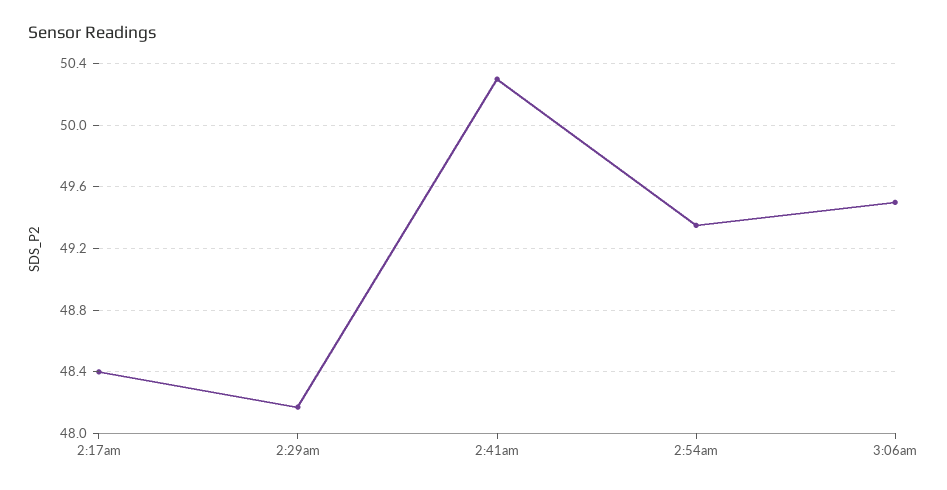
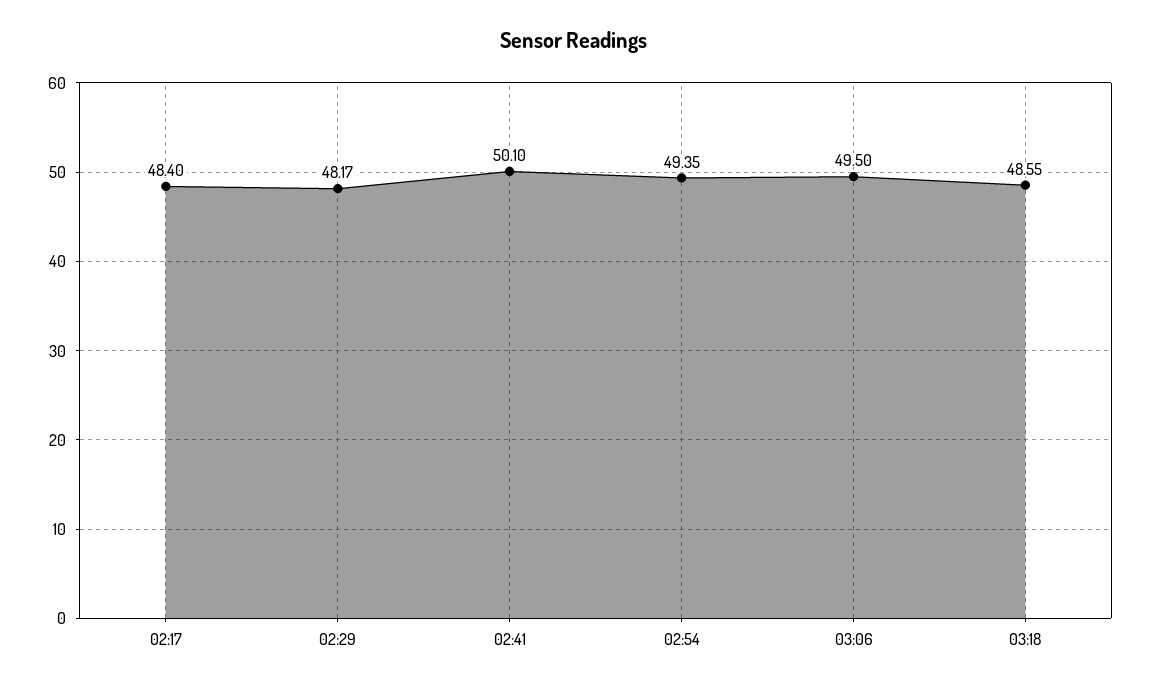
2:41am: 50.3 -> 50.1
03:18: none -> 48.55

